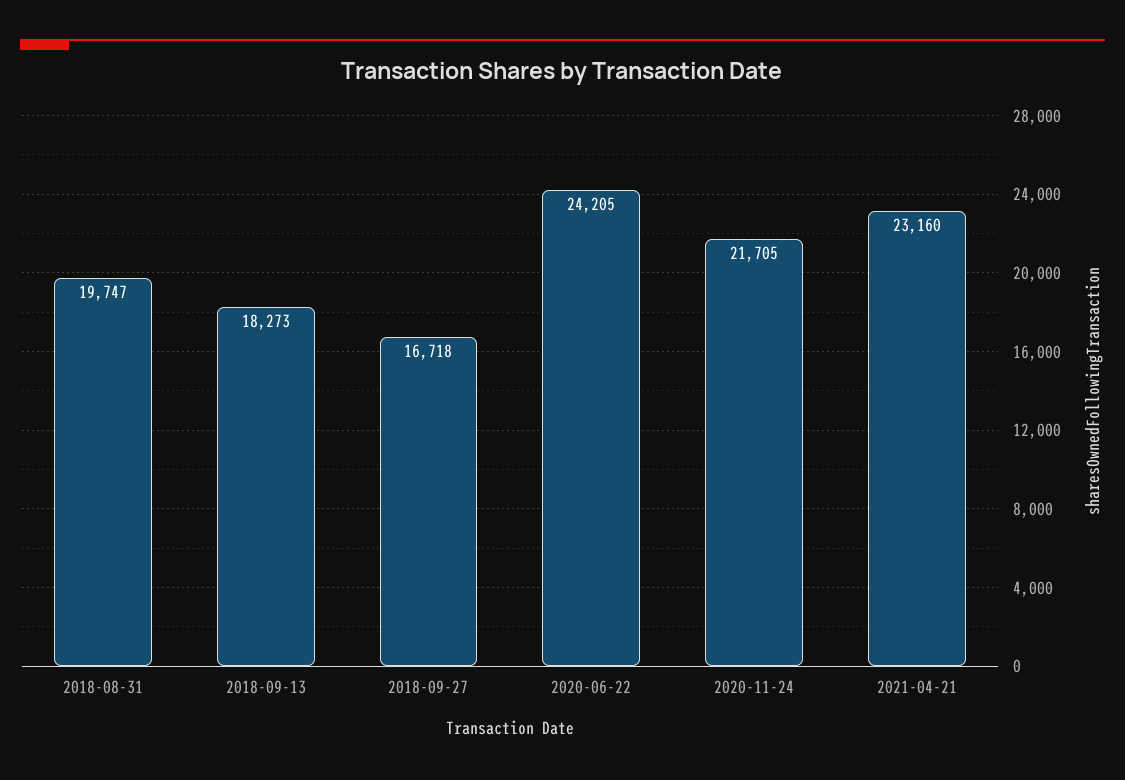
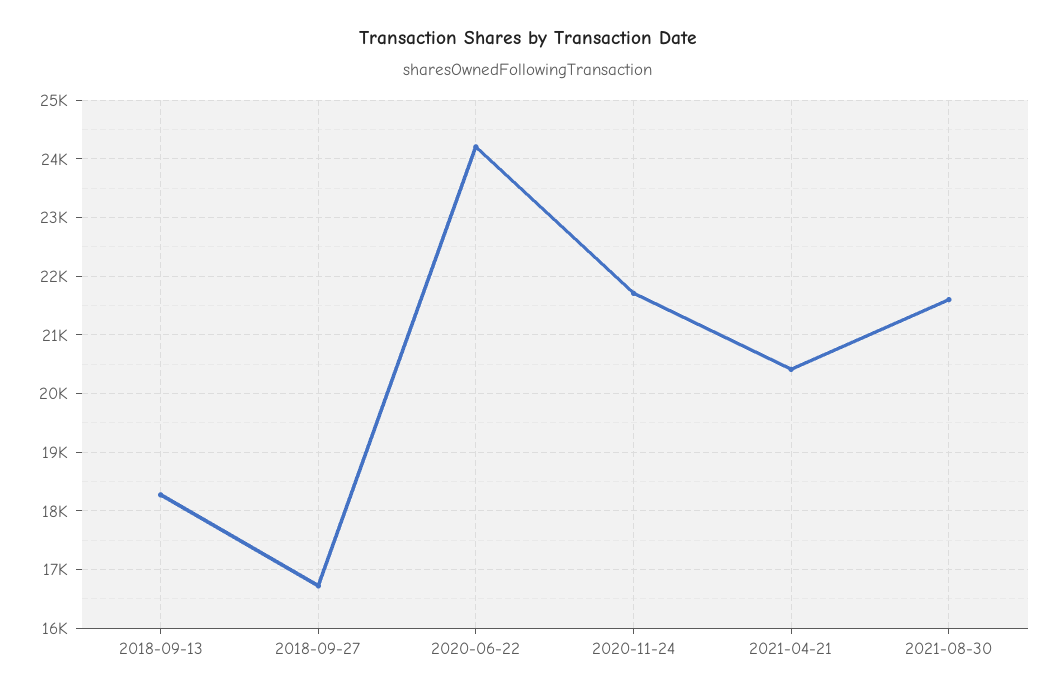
2018-08-31: 19747 -> none
2021-04-21: 23160 -> 20400
2021-08-30: none -> 21600

